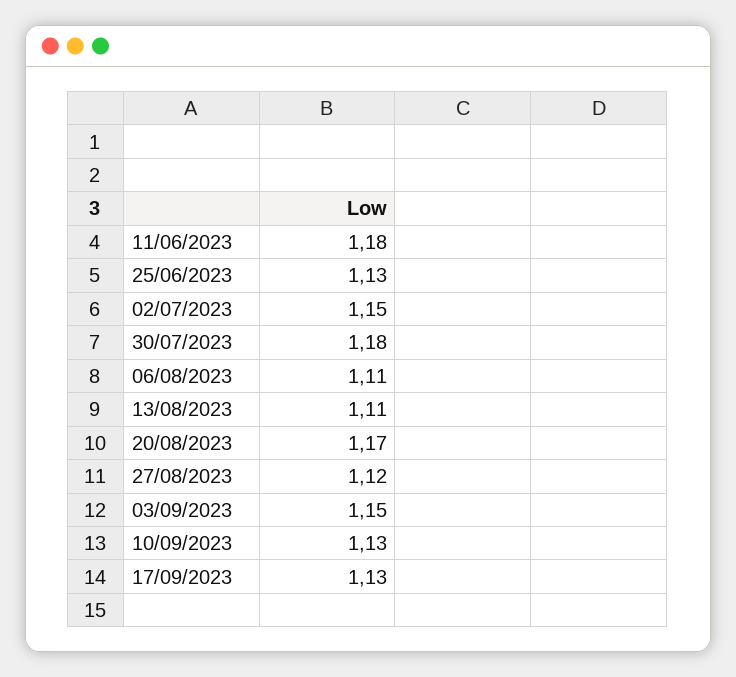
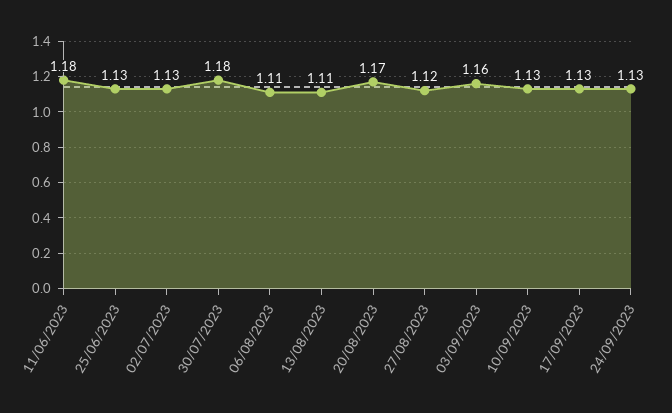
02/07/2023: 1.15 -> 1.13
03/09/2023: 1.15 -> 1.16
24/09/2023: none -> 1.13

